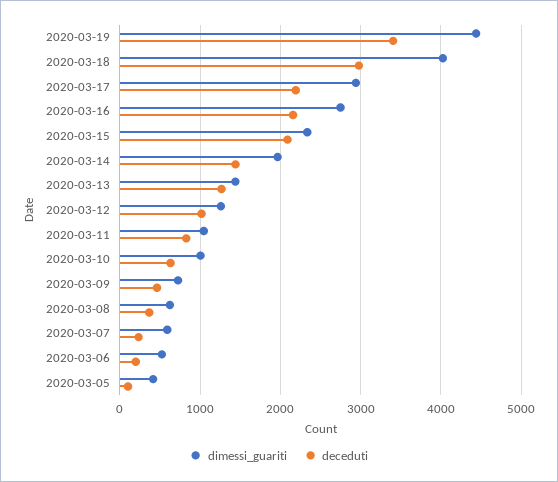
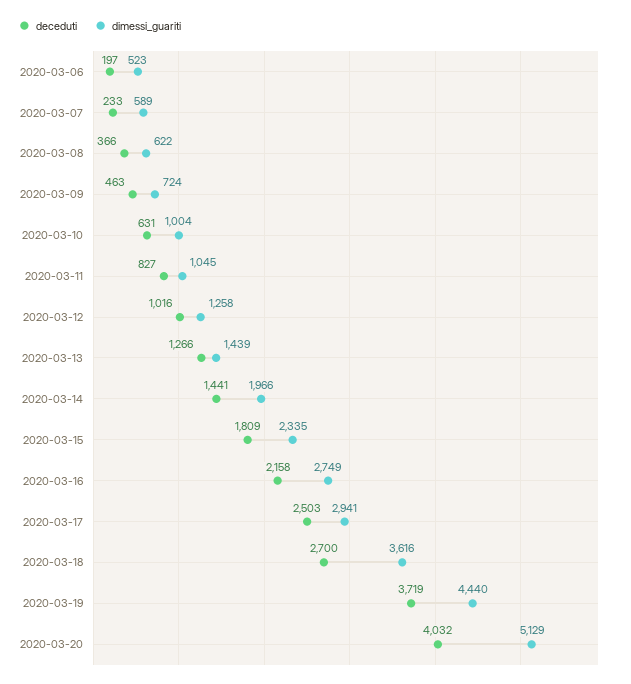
deceduti, 2020-03-19: 3400 -> 3719
dimessi_guariti, 2020-03-18: 4000 -> 3616
deceduti, 2020-03-18: 3000 -> 2700
deceduti, 2020-03-17: 2200 -> 2503
deceduti, 2020-03-15: 2100 -> 1809
dimessi_guariti, 2020-03-05: 400 -> none
deceduti, 2020-03-05: 100 -> none
deceduti, 2020-03-20: none -> 4032
dimessi_guariti, 2020-03-20: none -> 5129

